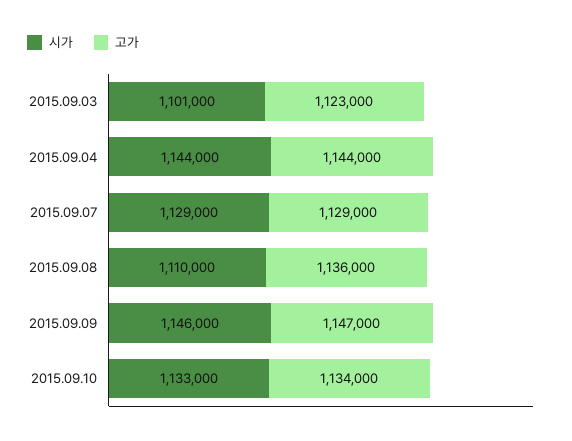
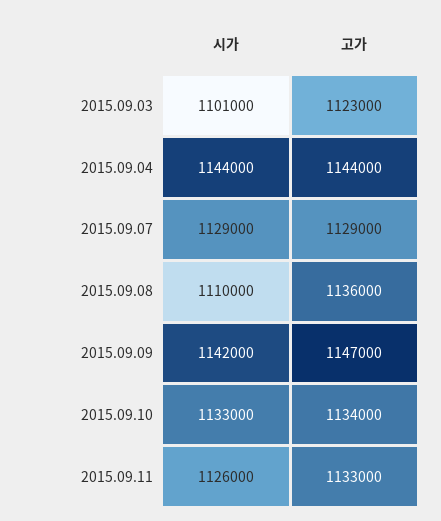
시가, 2015.09.09: 1146000 -> 1142000
시가, 2015.09.11: none -> 1126000
고가, 2015.09.11: none -> 1133000

